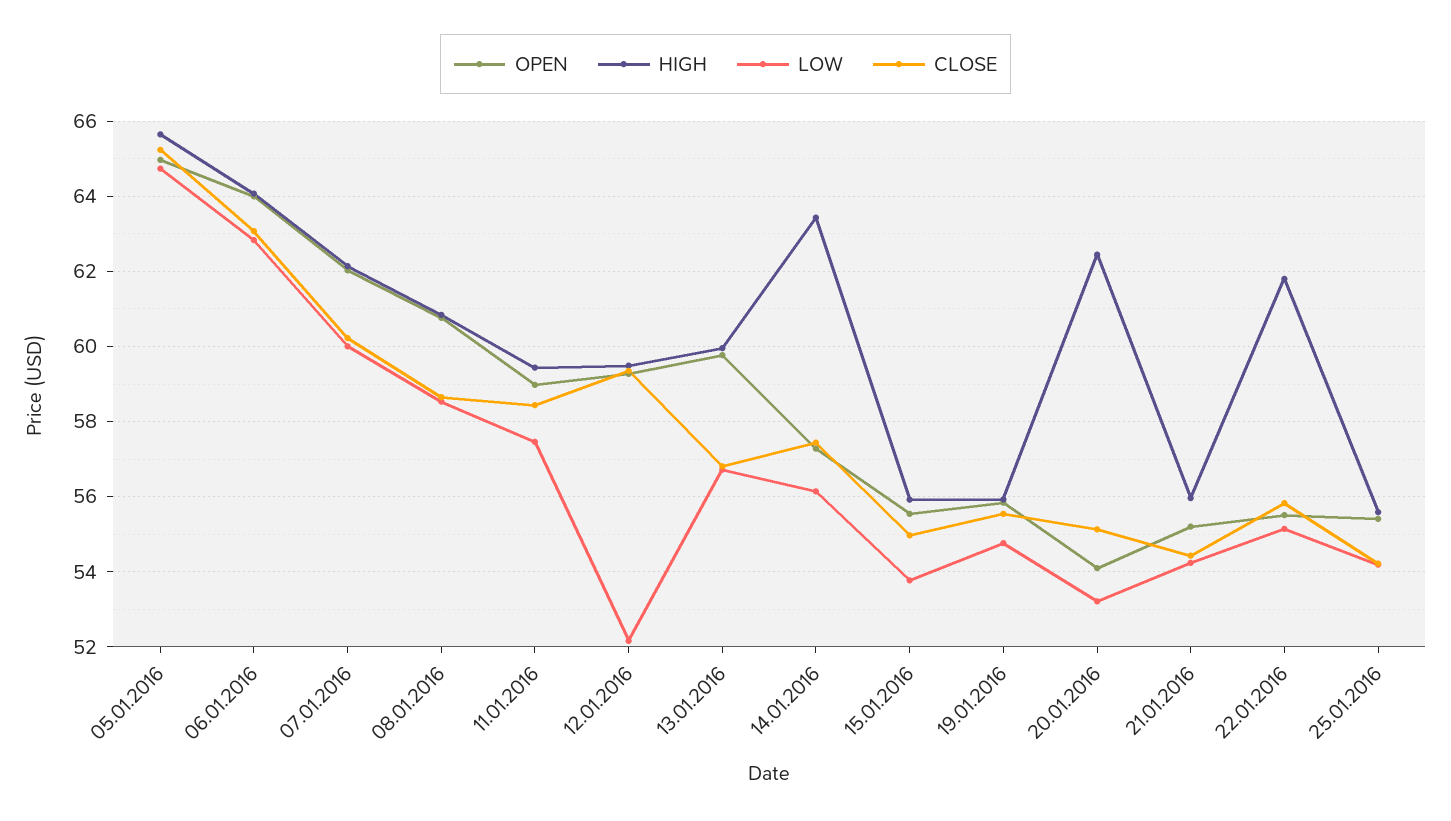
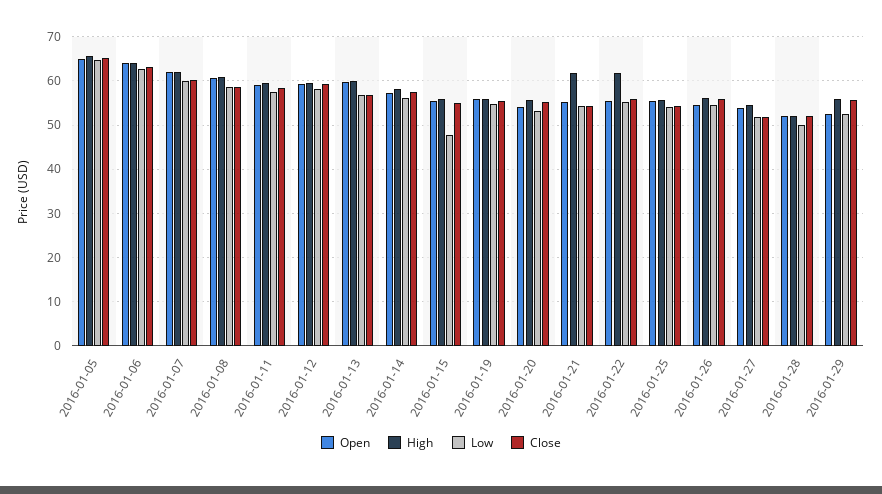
LOW, 12.01.2016: 52.2 -> 58
HIGH, 14.01.2016: 63.4 -> 58
LOW, 15.01.2016: 53.8 -> 48
HIGH, 20.01.2016: 62.4 -> 56
HIGH, 21.01.2016: 56 -> 62
OPEN, 2016-01-26: none -> 54
HIGH, 2016-01-26: none -> 56
LOW, 2016-01-26: none -> 54
CLOSE, 2016-01-26: none -> 56
OPEN, 2016-01-27: none -> 54
HIGH, 2016-01-27: none -> 54
LOW, 2016-01-27: none -> 52
CLOSE, 2016-01-27: none -> 52
OPEN, 2016-01-28: none -> 52
HIGH, 2016-01-28: none -> 52
LOW, 2016-01-28: none -> 50
CLOSE, 2016-01-28: none -> 52
OPEN, 2016-01-29: none -> 52
HIGH, 2016-01-29: none -> 56
LOW, 2016-01-29: none -> 52
CLOSE, 2016-01-29: none -> 56

